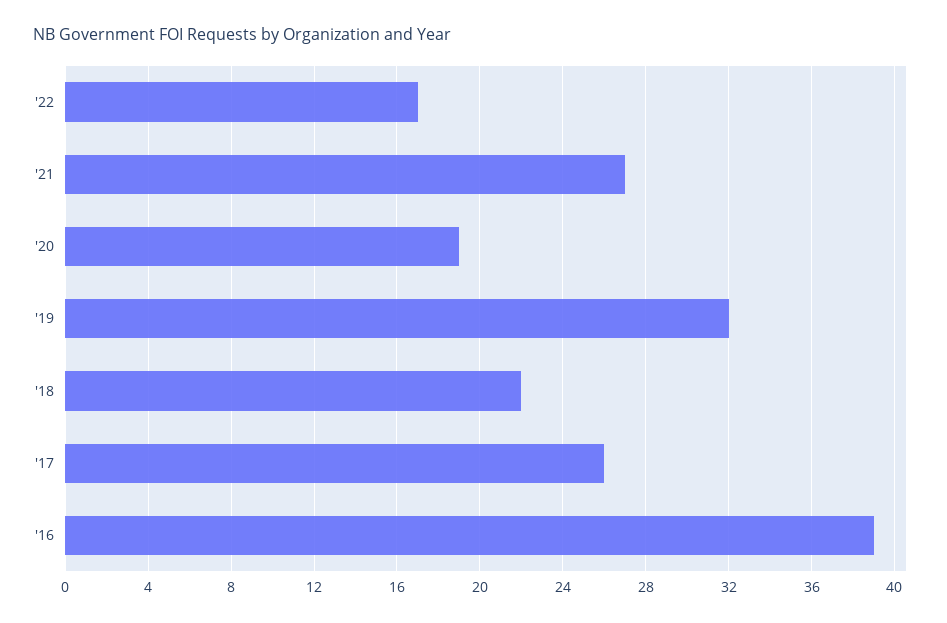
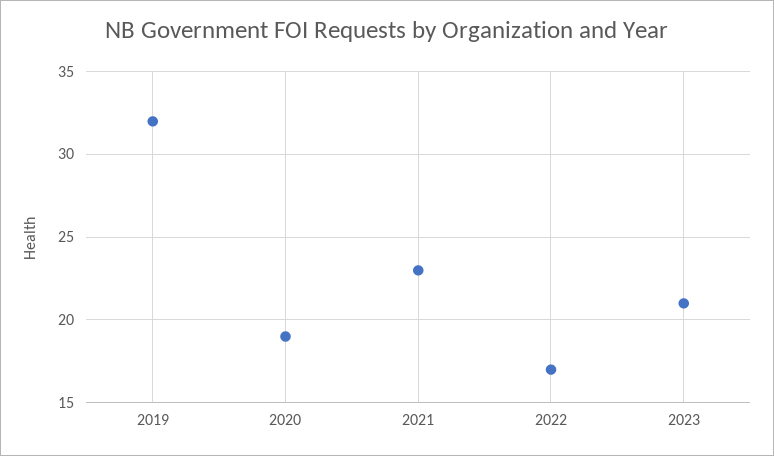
'21: 27 -> 23
'18: 22 -> none
'17: 26 -> none
'16: 39 -> none
2023: none -> 21

